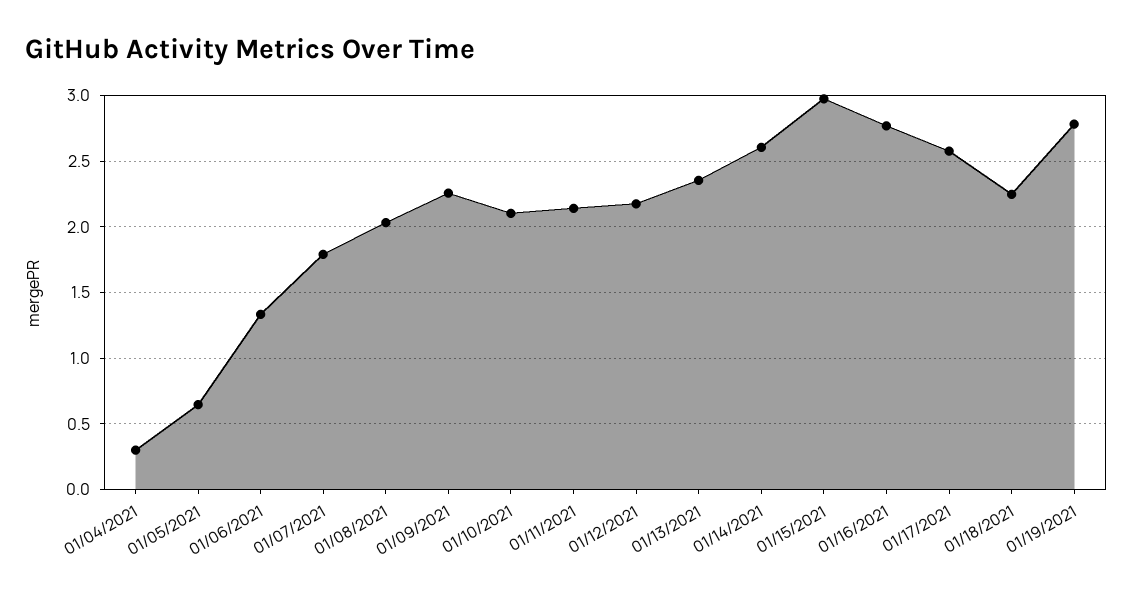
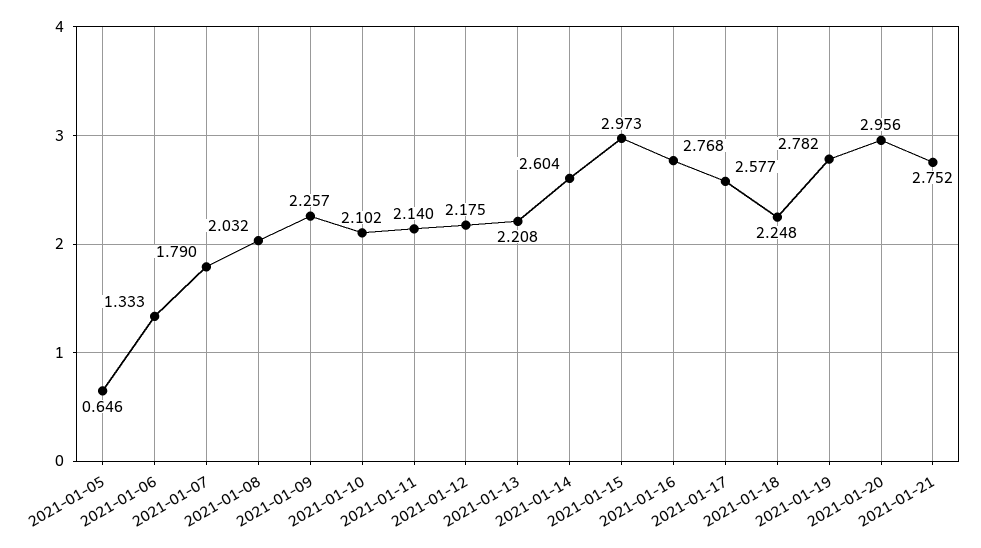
01/04/2021: 0.3 -> none
01/13/2021: 2.35 -> 2.208
2021-01-20: none -> 2.956
2021-01-21: none -> 2.752

